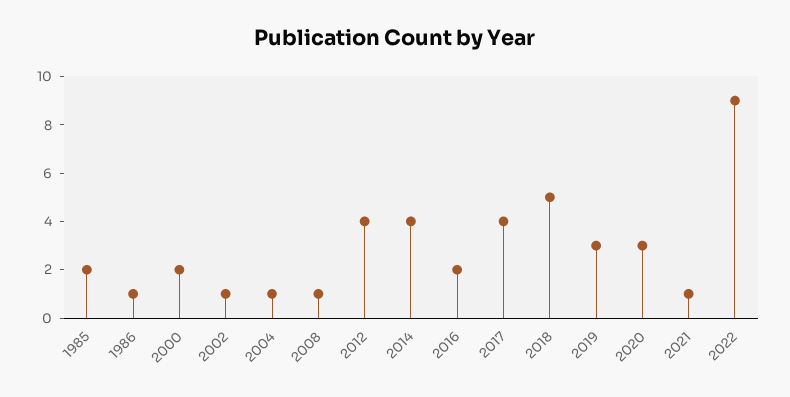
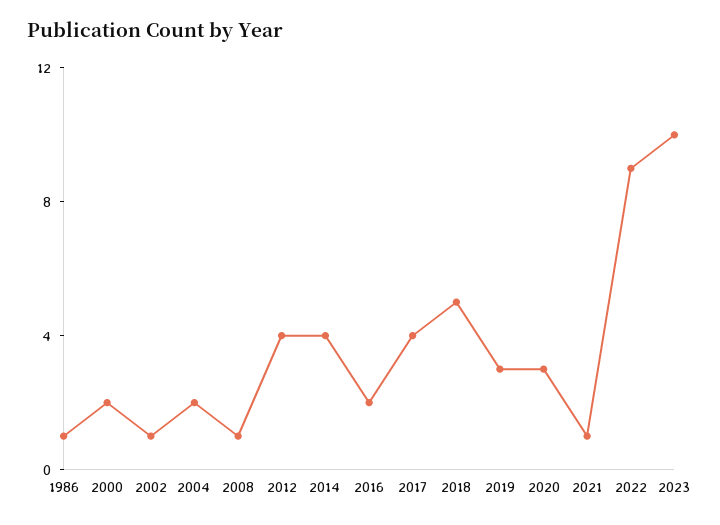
1985: 2 -> none
2004: 1 -> 2
2023: none -> 10

